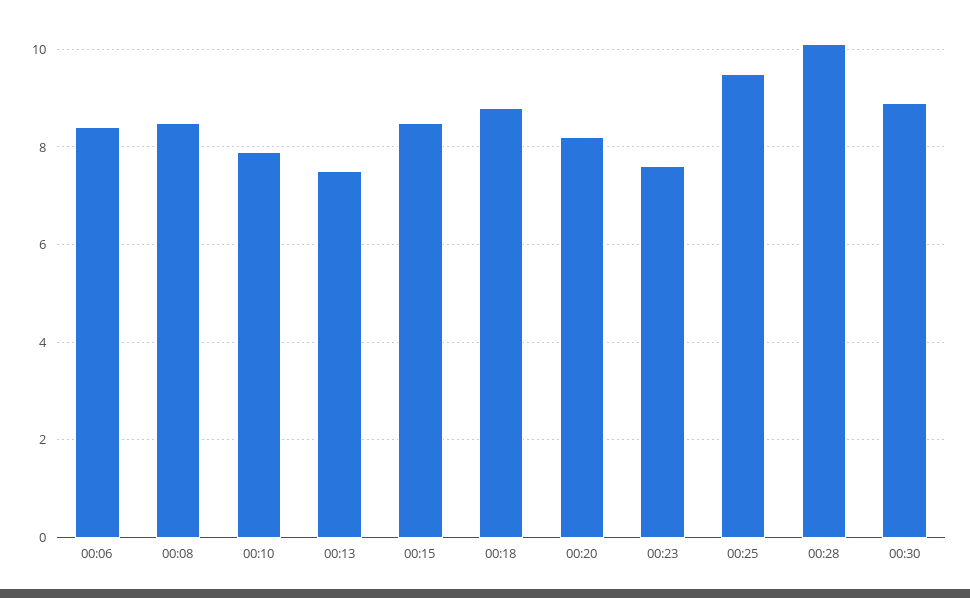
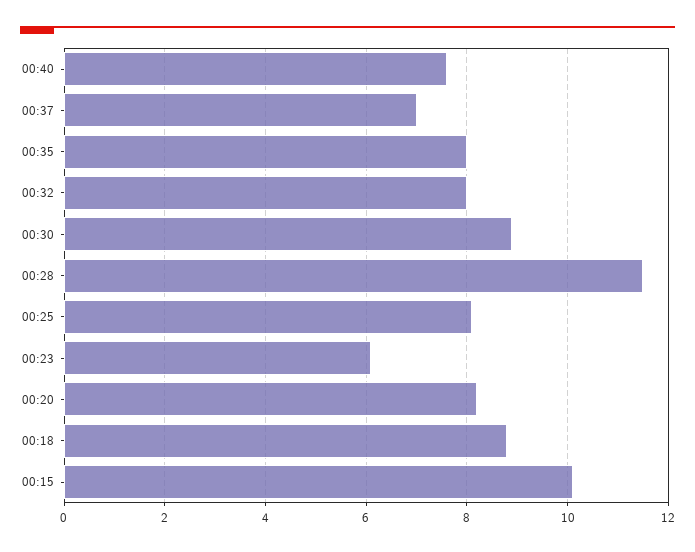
00:06: 8.5 -> none
00:08: 8.5 -> none
00:10: 8 -> none
00:13: 7.5 -> none
00:15: 8.5 -> 10
00:23: 7.5 -> 6
00:25: 9.5 -> 8
00:28: 10 -> 11.5
00:40: none -> 7.5
00:37: none -> 7
00:35: none -> 8
00:32: none -> 8

